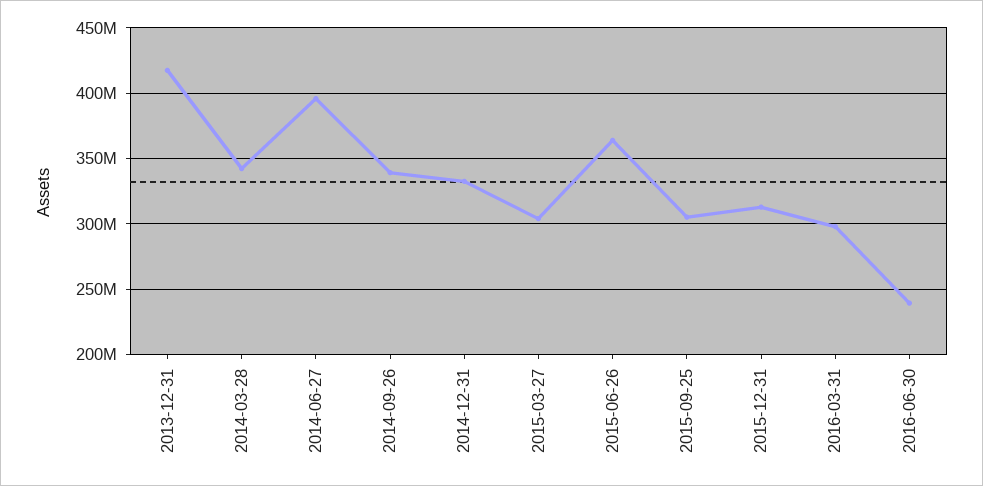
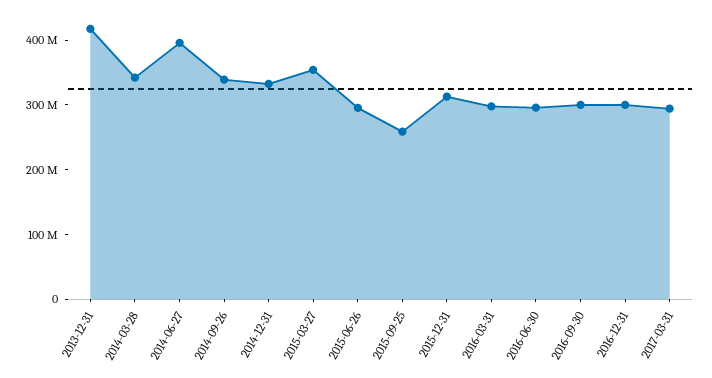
2015-03-27: 305000000 -> 360000000
2015-06-26: 365000000 -> 300000000
2015-09-25: 305000000 -> 260000000
2016-06-30: 240000000 -> 300000000
2016-09-30: none -> 300000000
2016-12-31: none -> 300000000
2017-03-31: none -> 300000000

